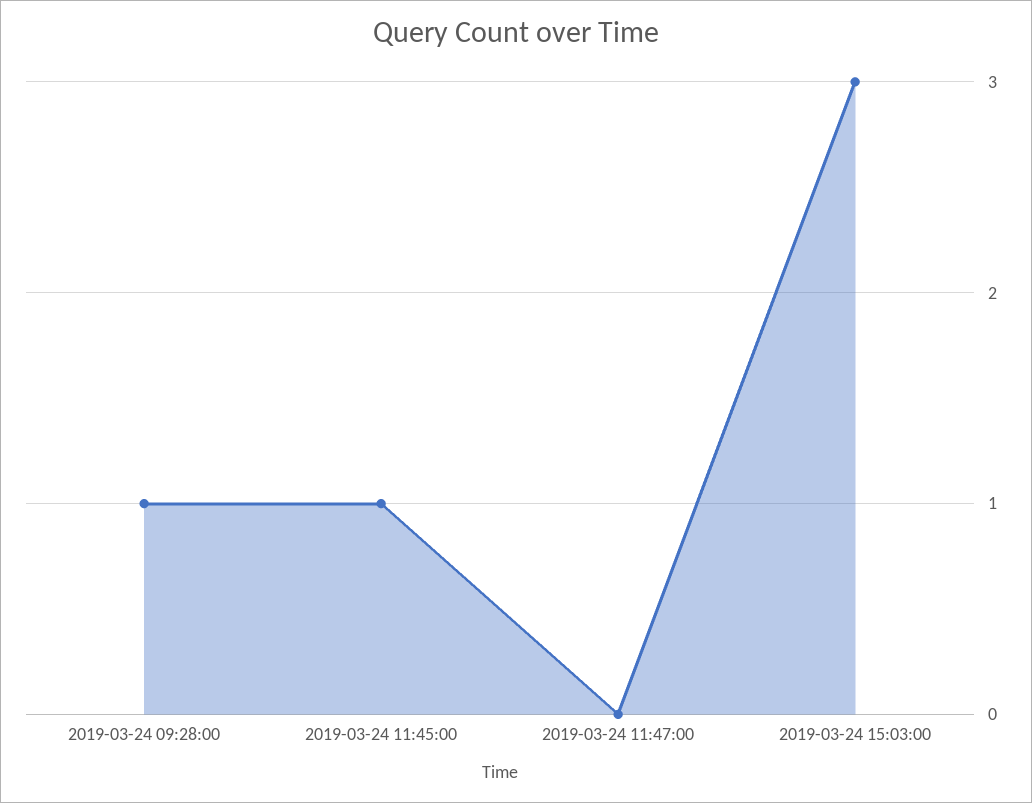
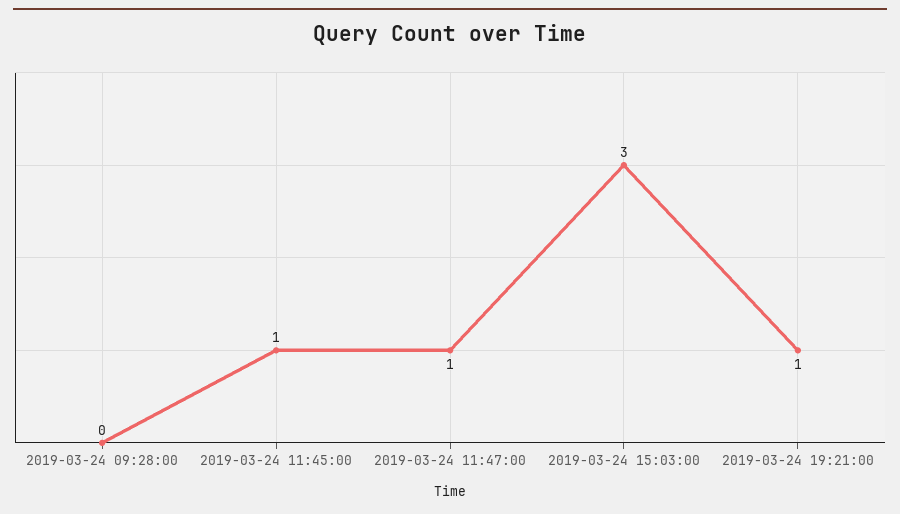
2019-03-24 09:28:00: 1 -> 0
2019-03-24 11:47:00: 0 -> 1
2019-03-24 19:21:00: none -> 1

